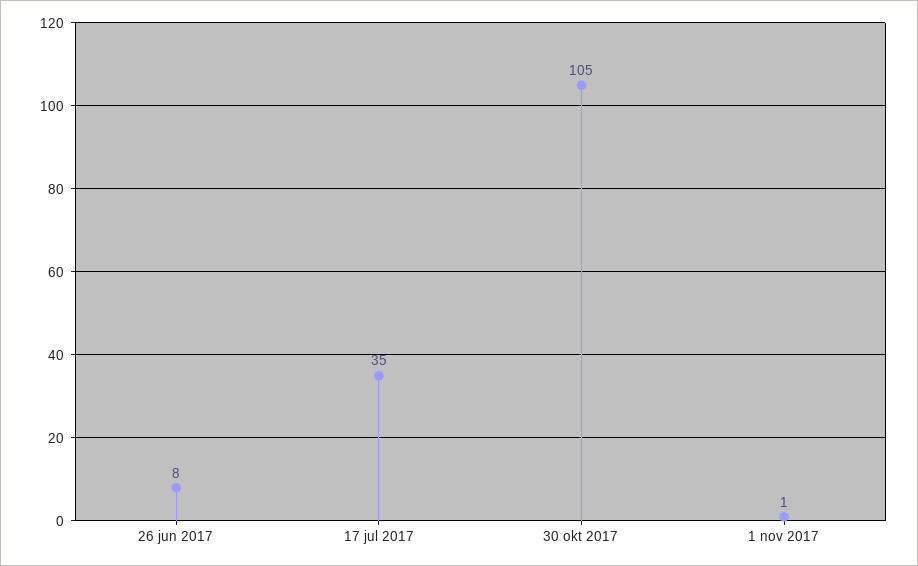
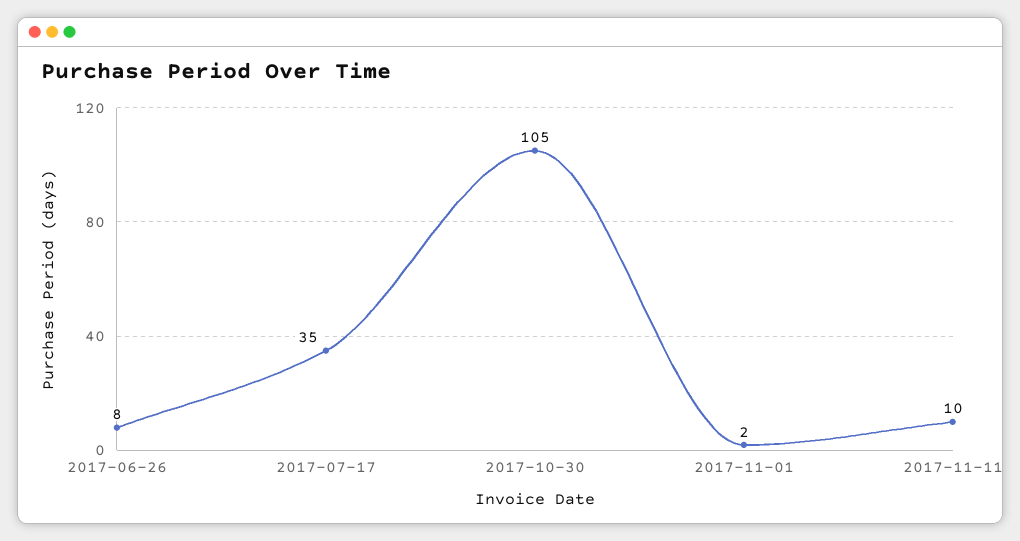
1 nov 2017: 1 -> 2
2017-11-11: none -> 10

